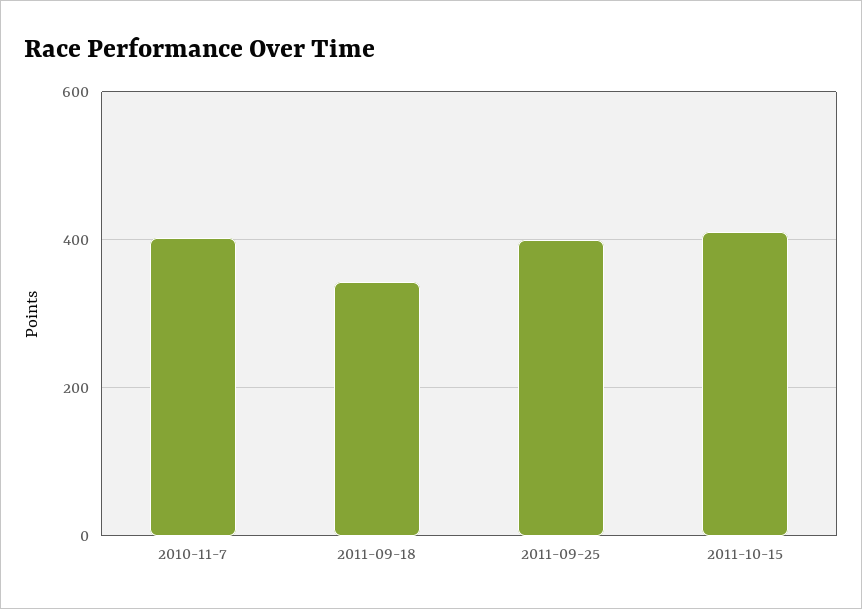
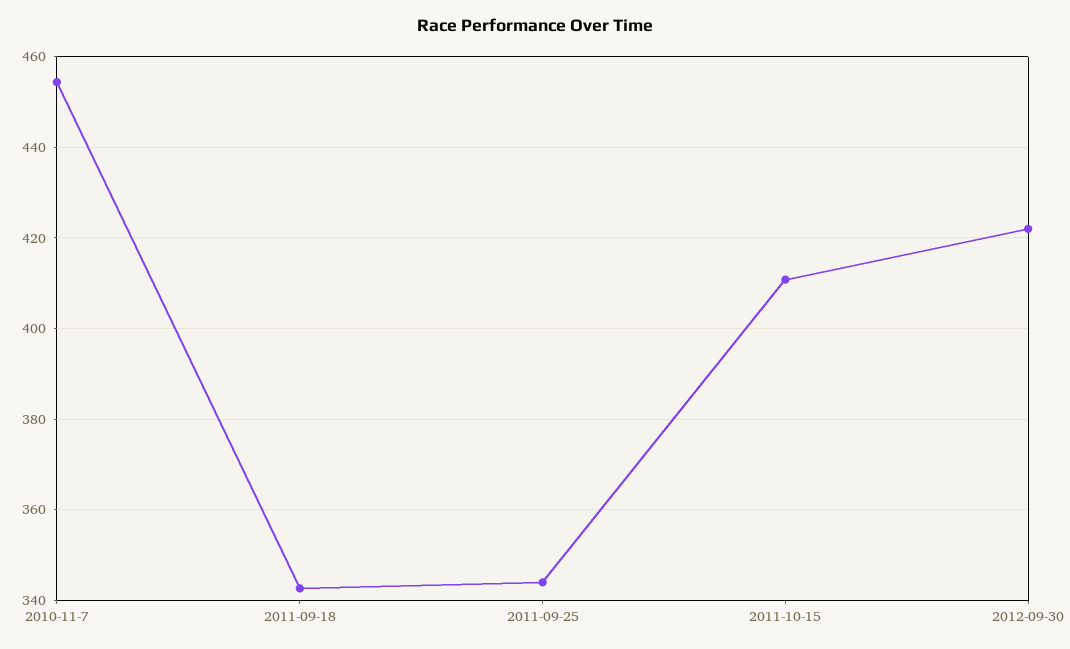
2010-11-7: 400 -> 454
2011-09-25: 400 -> 344
2012-09-30: none -> 422

